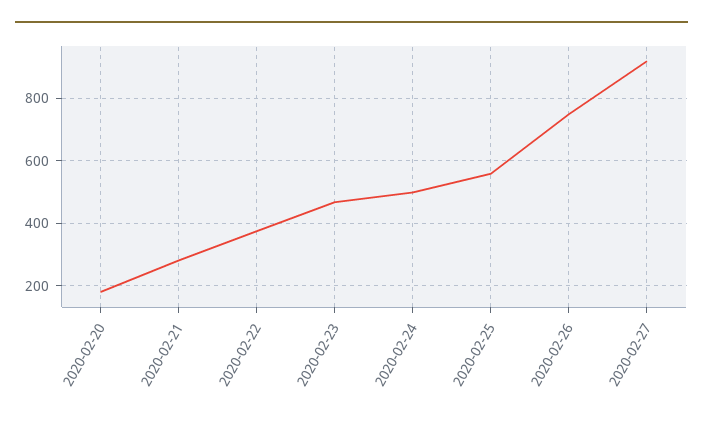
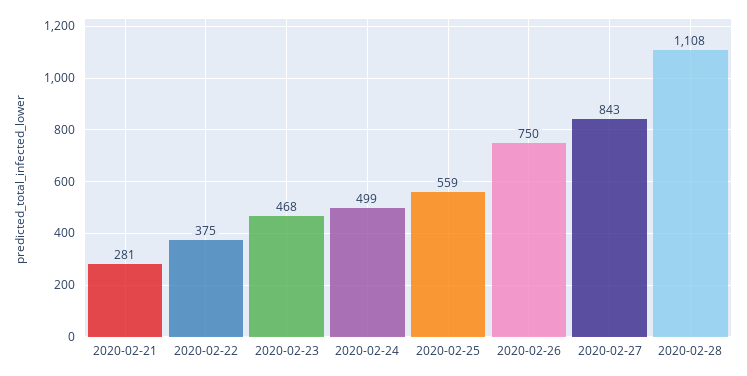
2020-02-20: 180 -> none
2020-02-27: 920 -> 843
2020-02-28: none -> 1108

